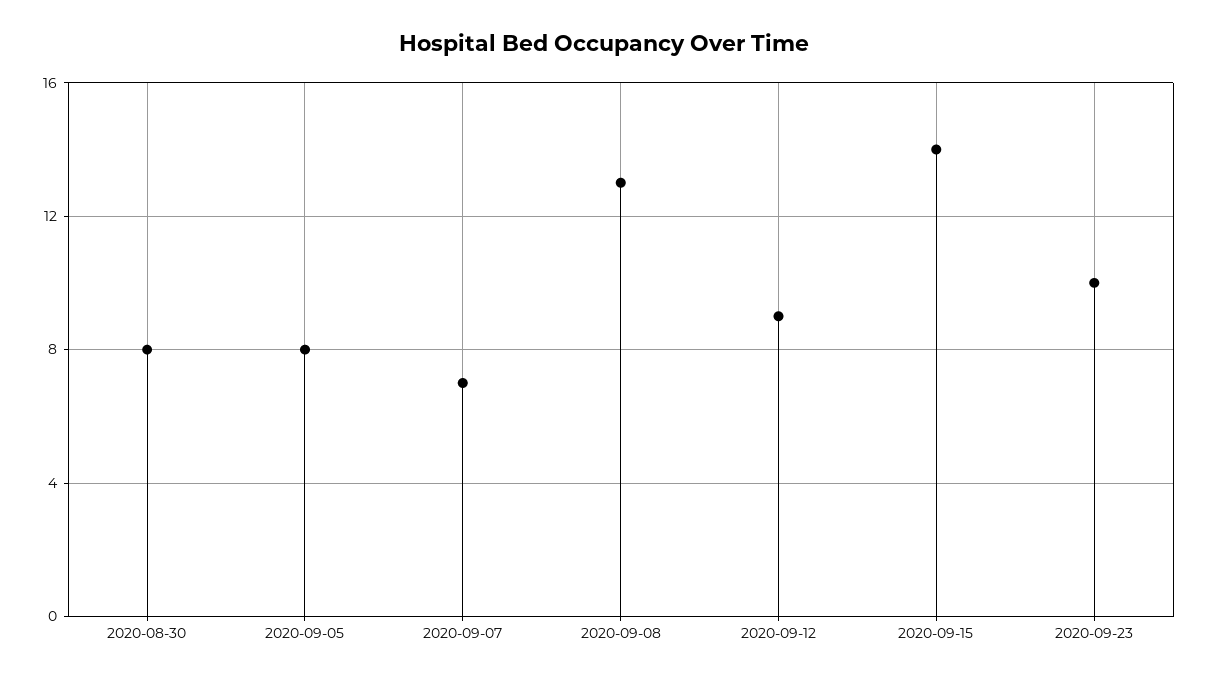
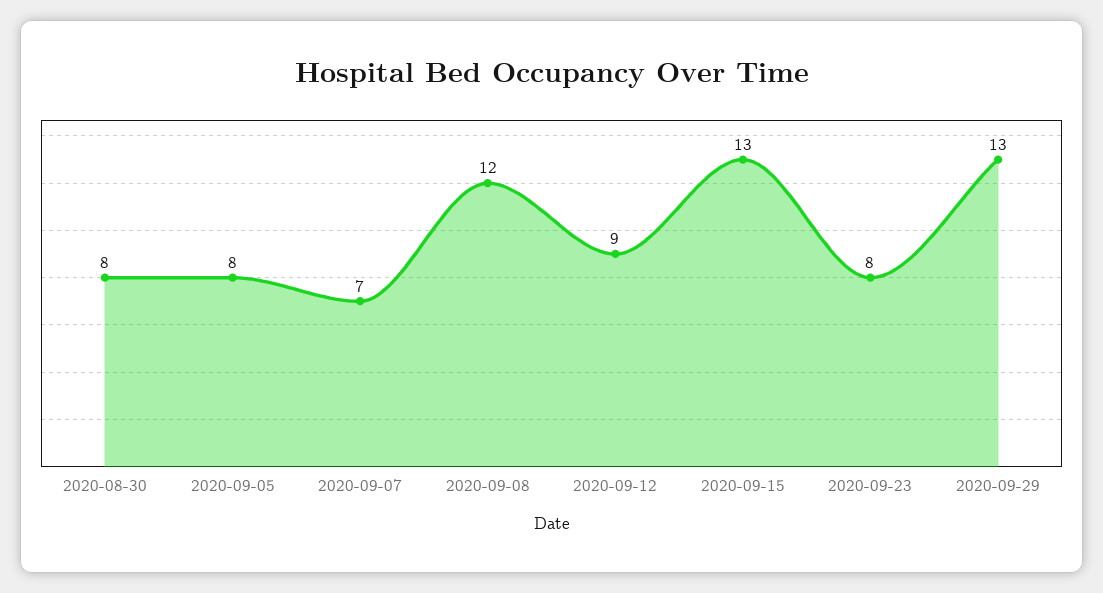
2020-09-08: 13 -> 12
2020-09-15: 14 -> 13
2020-09-23: 10 -> 8
2020-09-29: none -> 13

